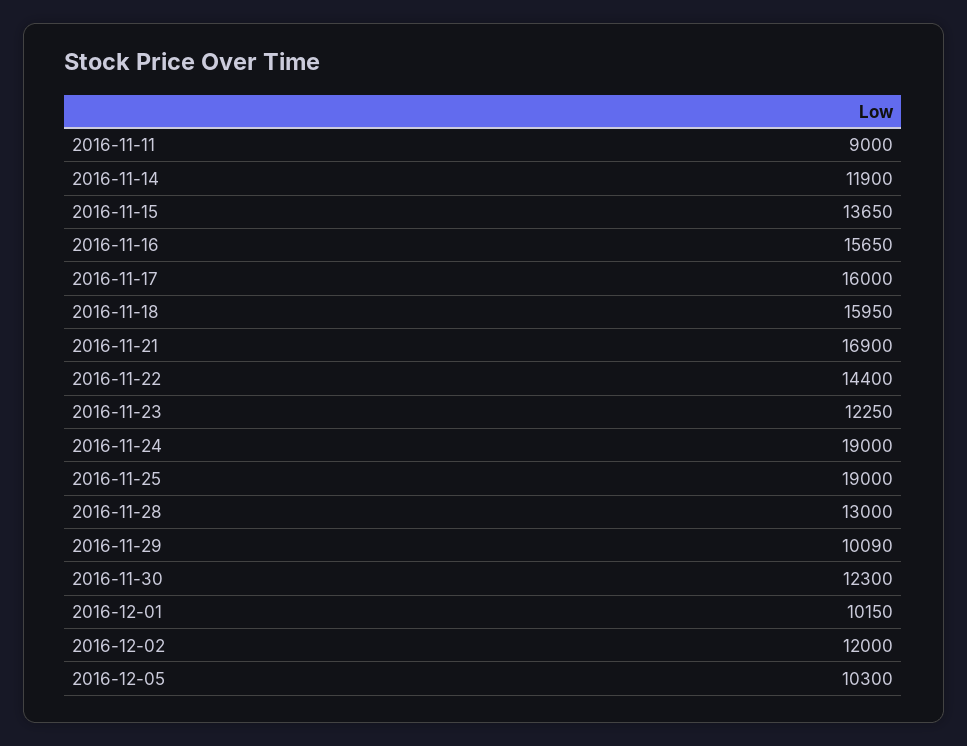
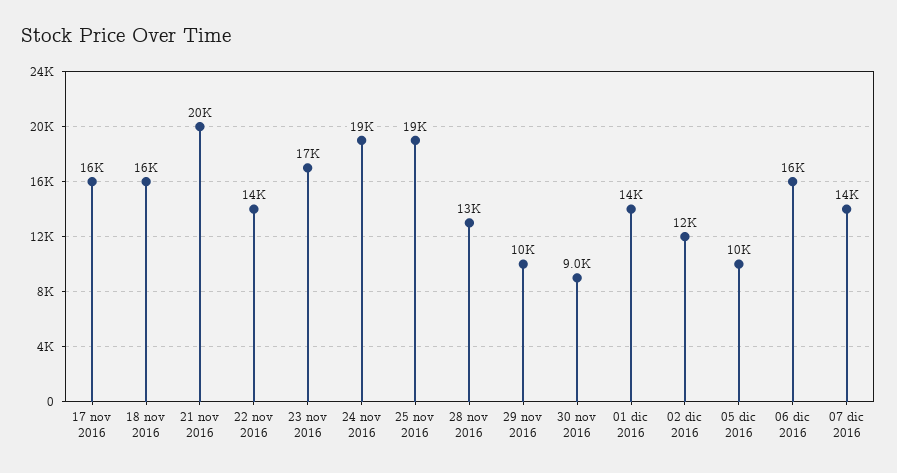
2016-11-11: 9000 -> none
2016-11-14: 11900 -> none
2016-11-15: 13650 -> none
2016-11-16: 15650 -> none
2016-11-21: 16900 -> 20000
2016-11-23: 12250 -> 17000
2016-11-30: 12300 -> 9000
2016-12-01: 10150 -> 14000
06 dic 2016: none -> 16000
07 dic 2016: none -> 14000

